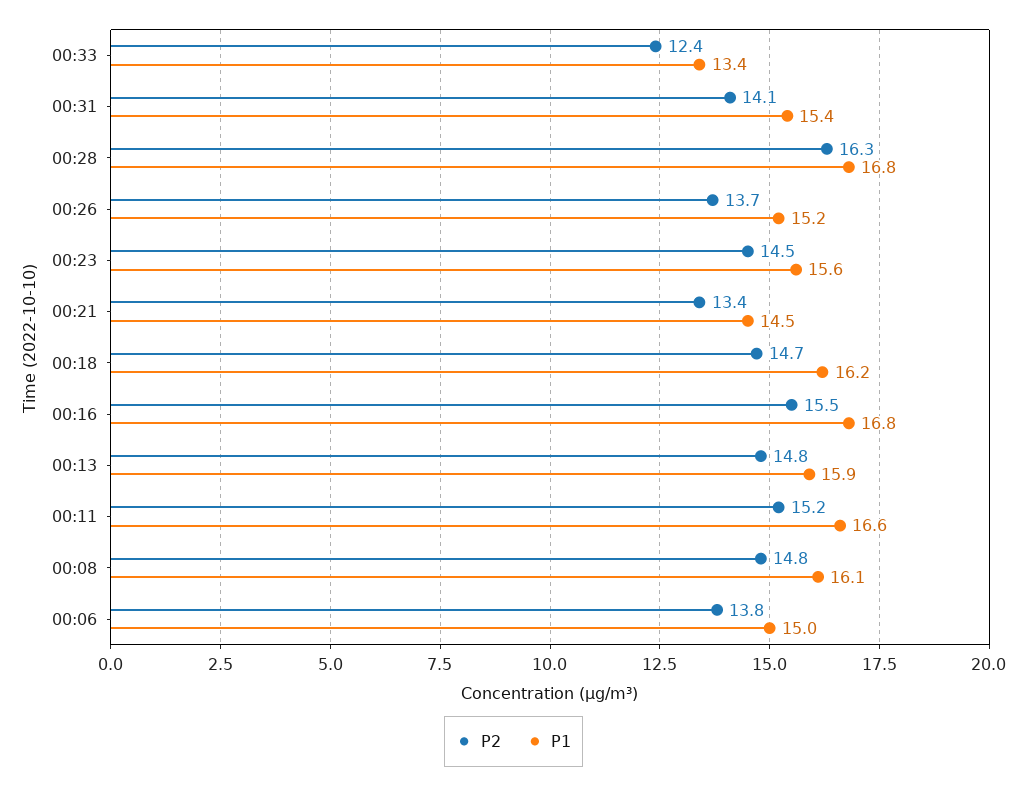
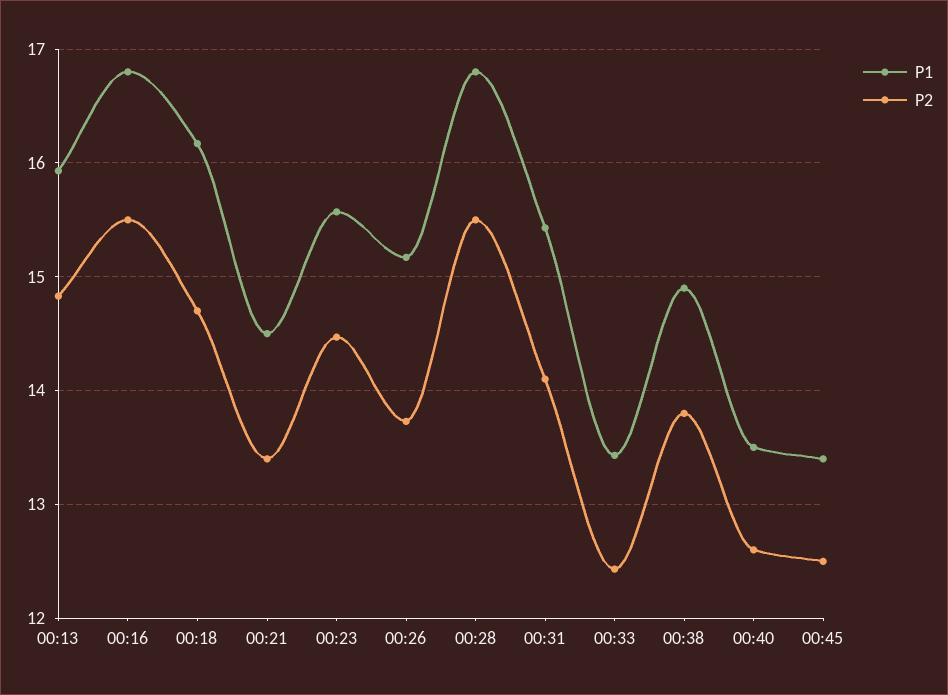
P2, 00:28: 16.3 -> 15.5
P2, 00:11: 15.2 -> none
P1, 00:11: 16.6 -> none
P2, 00:08: 14.8 -> none
P1, 00:08: 16.1 -> none
P2, 00:06: 13.8 -> none
P1, 00:06: 15 -> none
P1, 00:38: none -> 14.9
P2, 00:38: none -> 13.8
P1, 00:40: none -> 13.5
P2, 00:40: none -> 12.6
P1, 00:45: none -> 13.4
P2, 00:45: none -> 12.5

